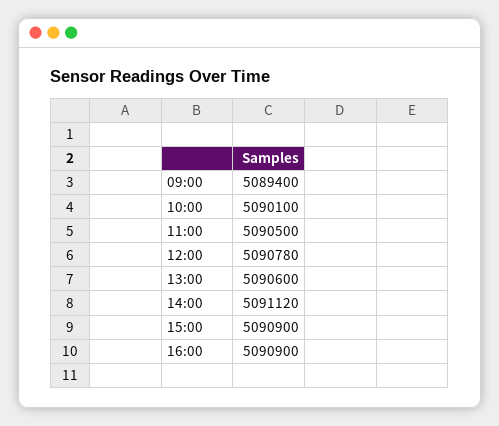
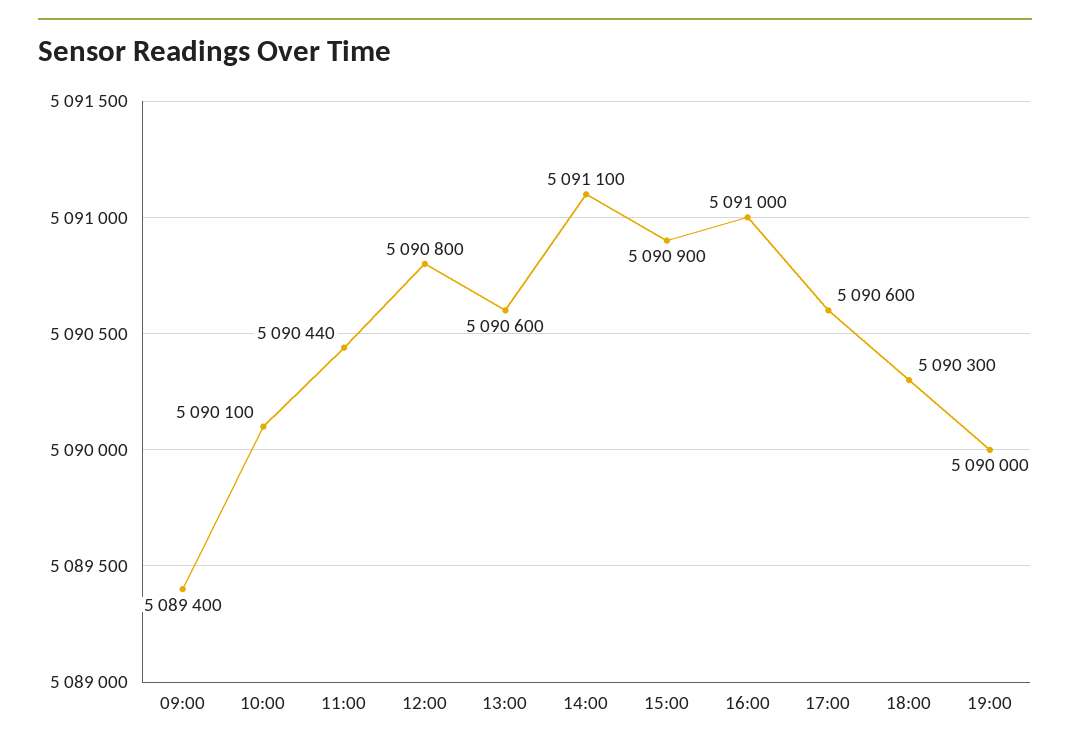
11:00: 5090500 -> 5090440
12:00: 5090780 -> 5090800
14:00: 5091120 -> 5091100
16:00: 5090900 -> 5091000
17:00: none -> 5090600
18:00: none -> 5090300
19:00: none -> 5090000

